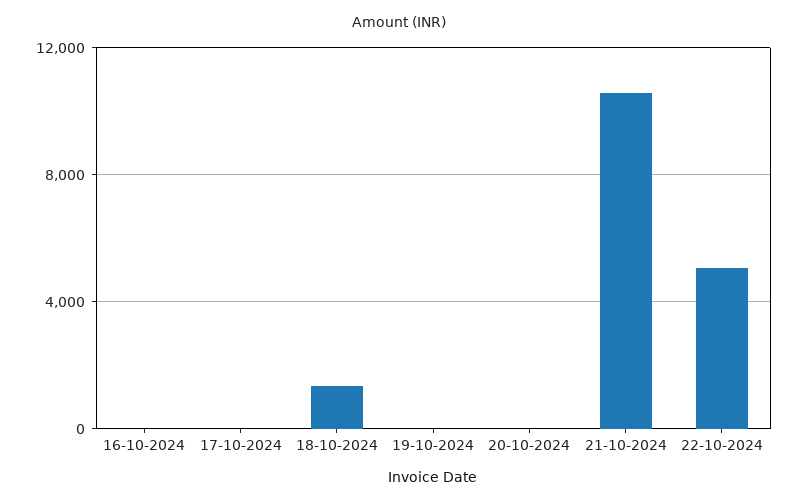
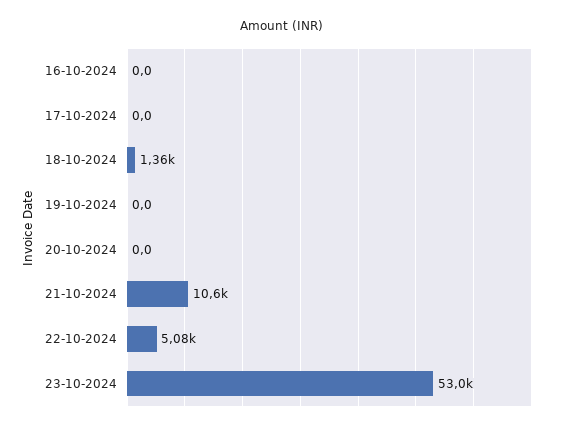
23-10-2024: none -> 53000

